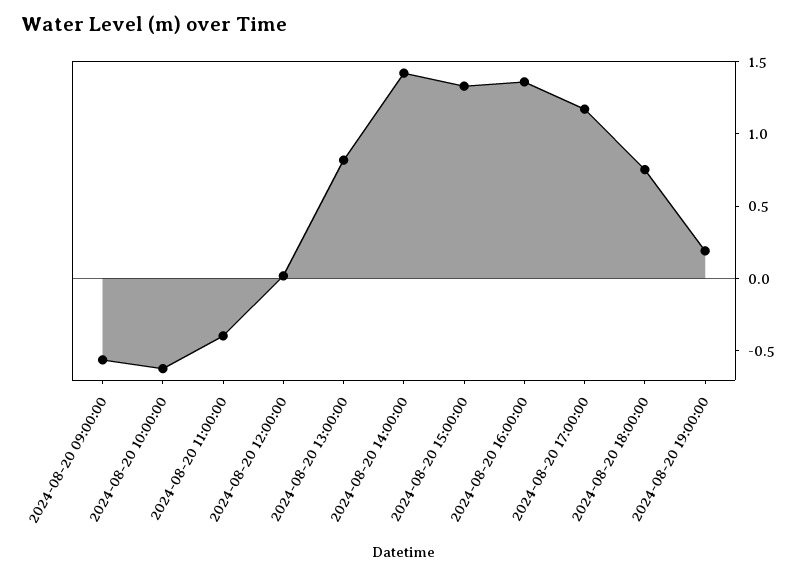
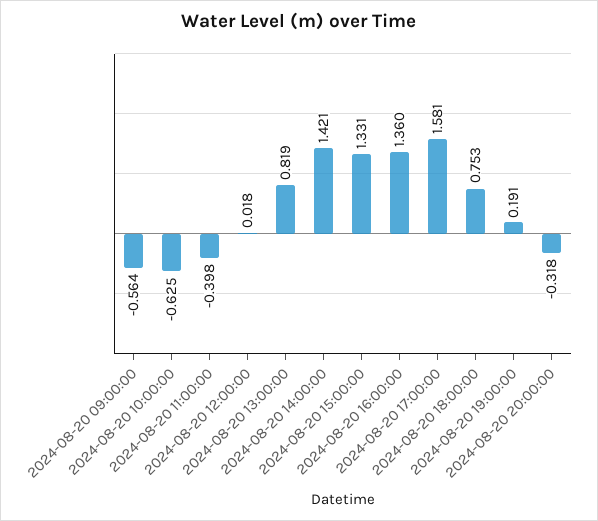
2024-08-20 17:00:00: 1.2 -> 1.581
2024-08-20 20:00:00: none -> -0.318

